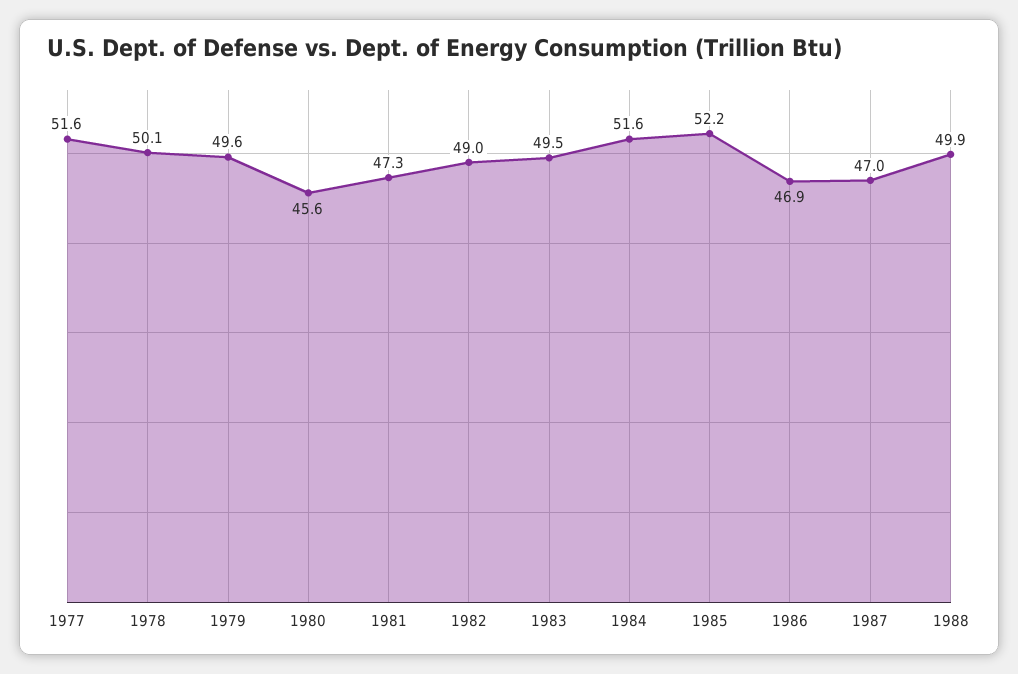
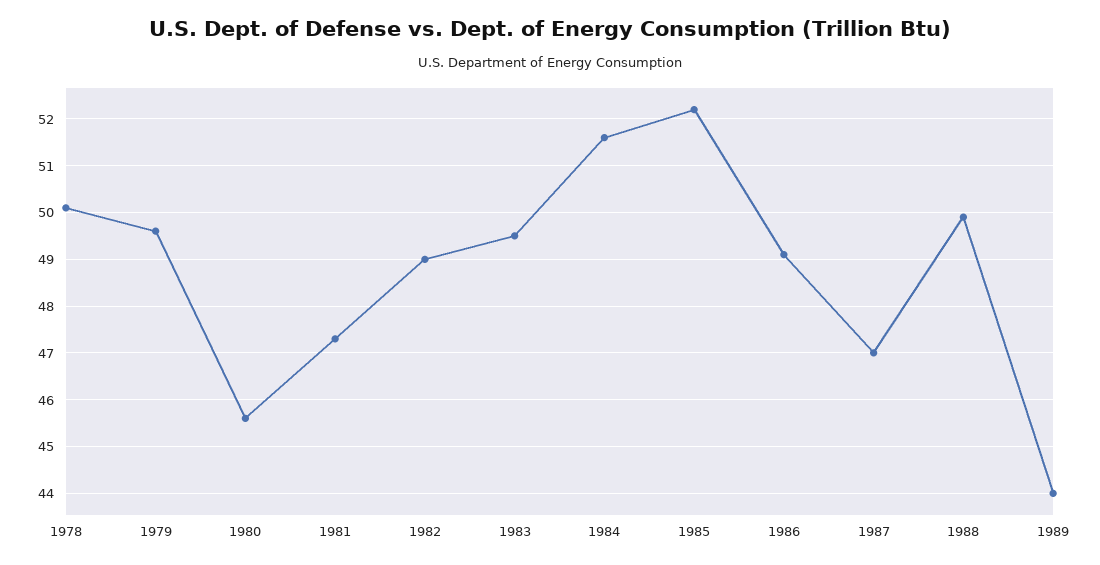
1977: 51.6 -> none
1986: 46.9 -> 49
1989: none -> 44

